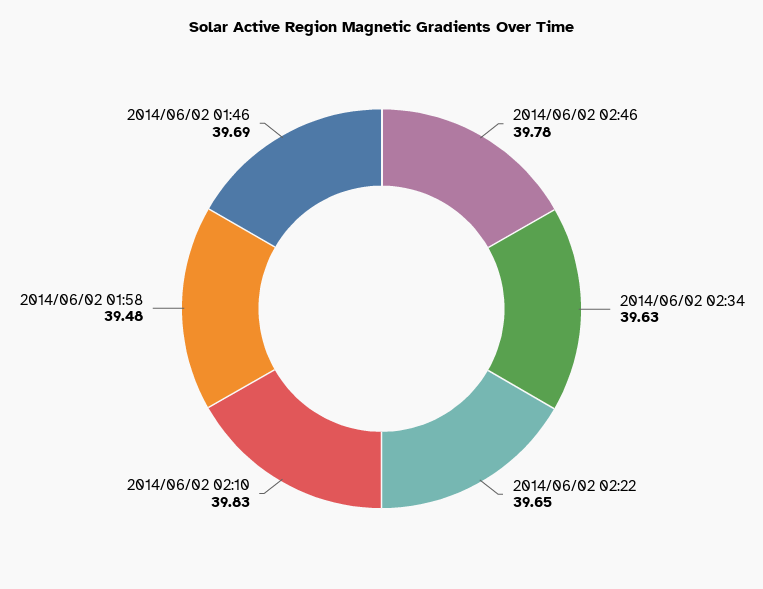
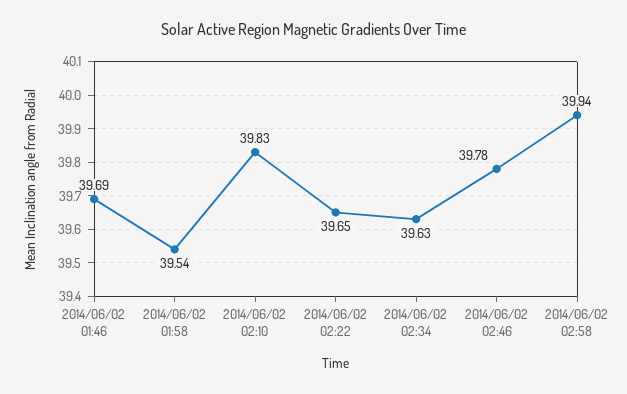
2014/06/02 01:58: 39.48 -> 39.54
2014/06/02 02:58: none -> 39.94

